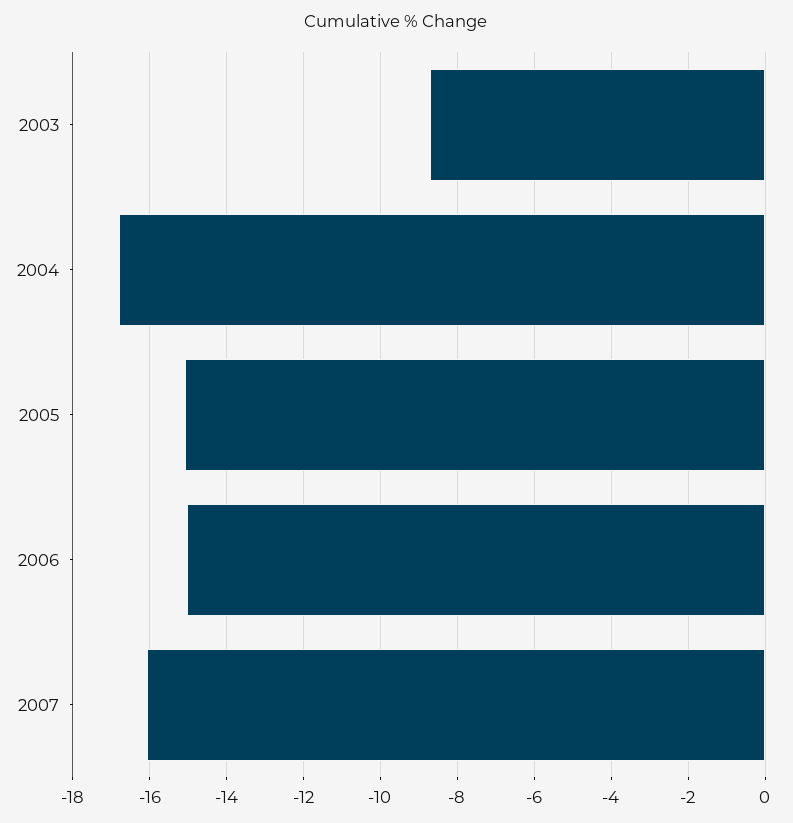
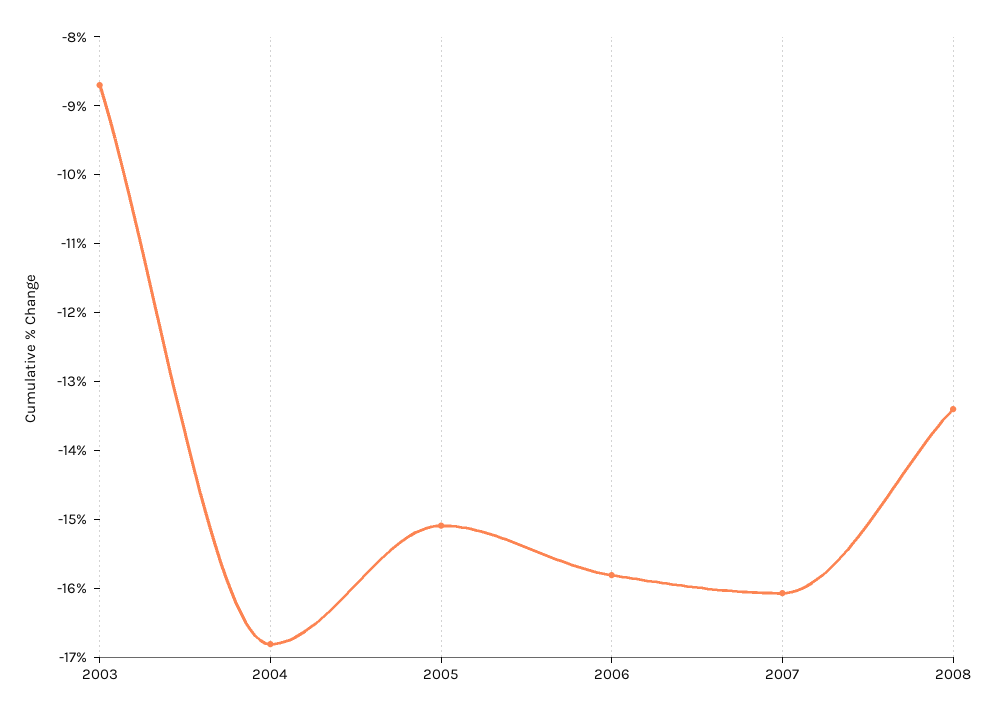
2006: -15 -> -15.8
2008: none -> -13.4

